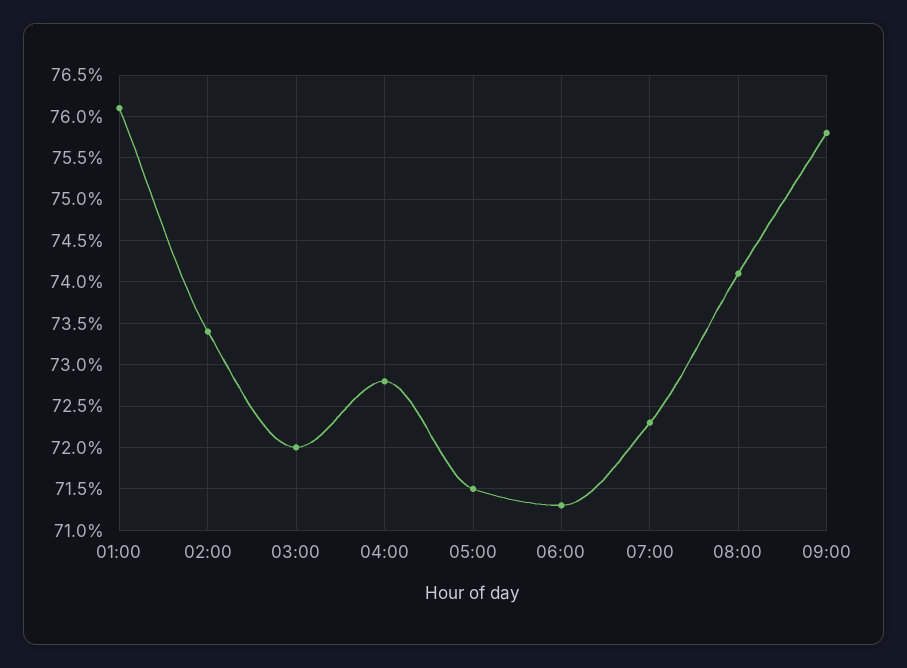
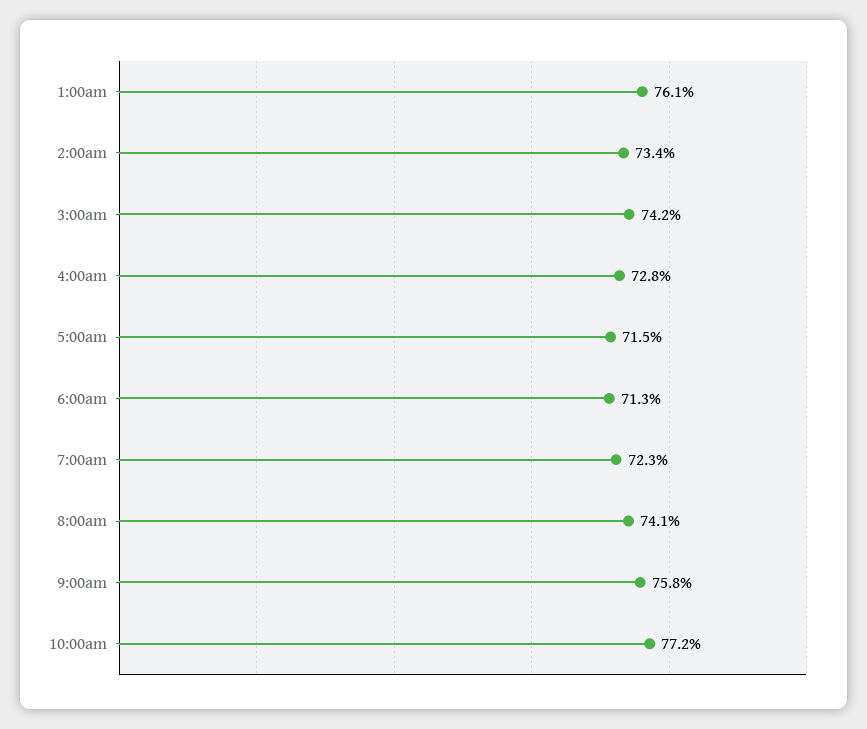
03:00: 72 -> 74.2
10:00am: none -> 77.2

